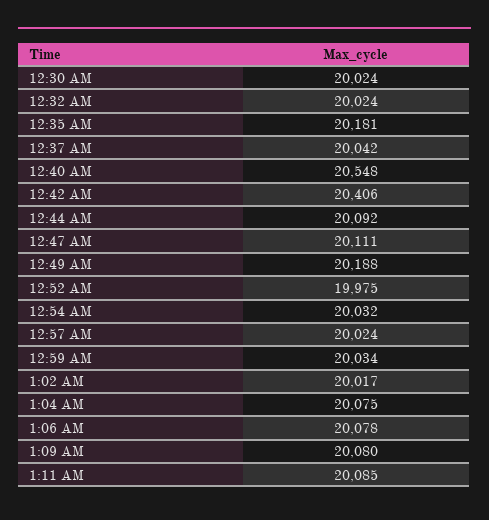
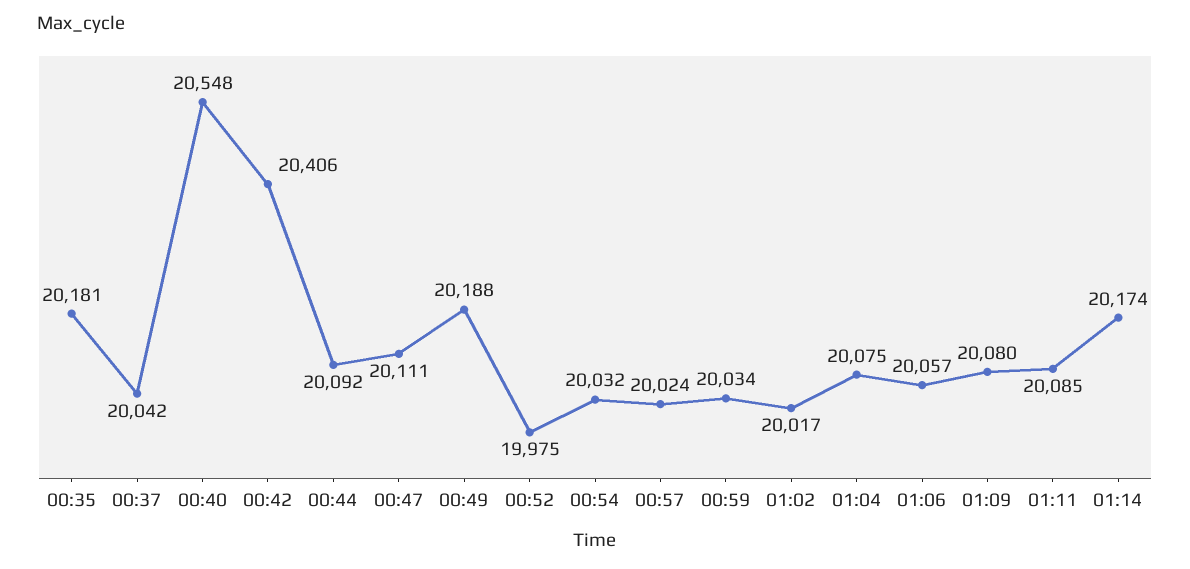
12:30 AM: 20024 -> none
12:32 AM: 20024 -> none
1:06 AM: 20078 -> 20057
01:14: none -> 20174

